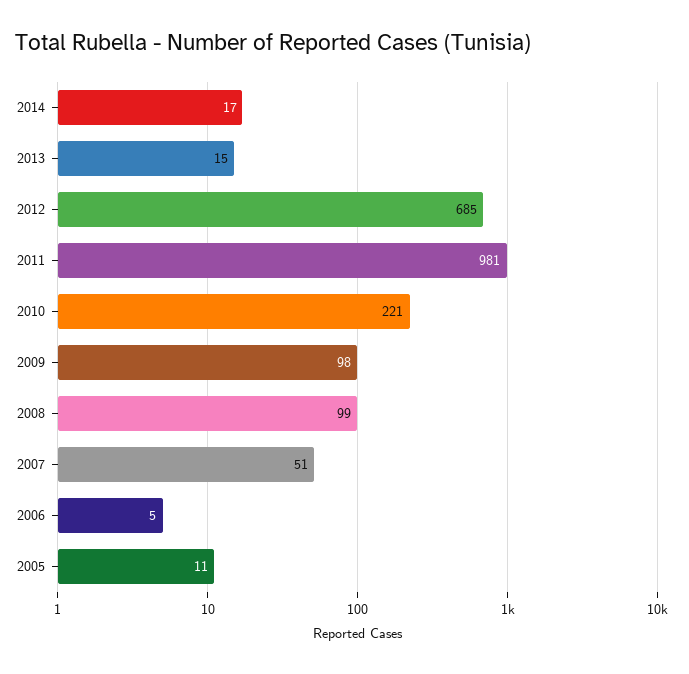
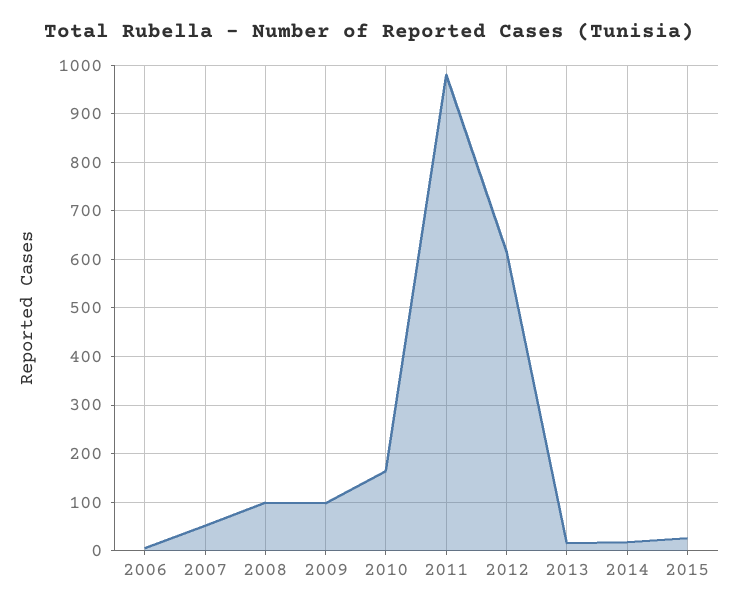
2012: 685 -> 620
2010: 221 -> 160
2005: 11 -> none
2015: none -> 20

